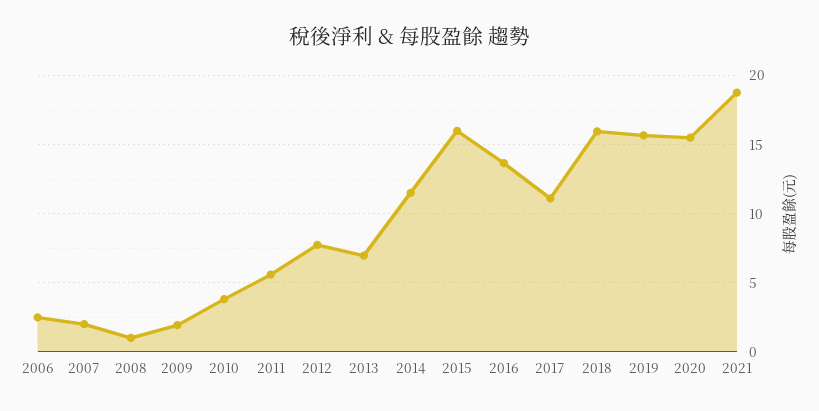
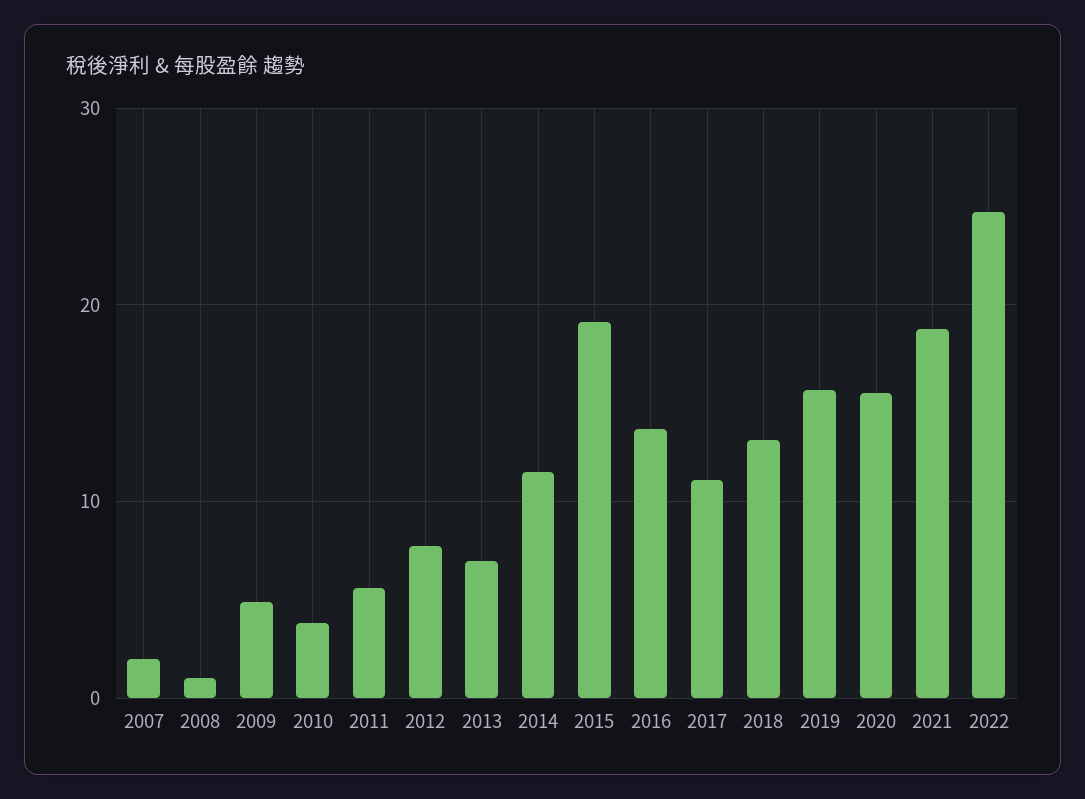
2006: 2.5 -> none
2009: 2 -> 5
2015: 16 -> 19
2018: 16 -> 13
2022: none -> 25

